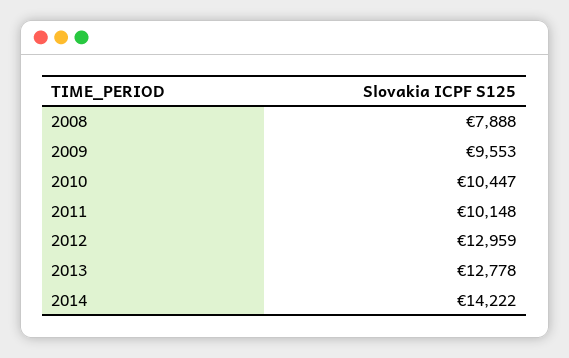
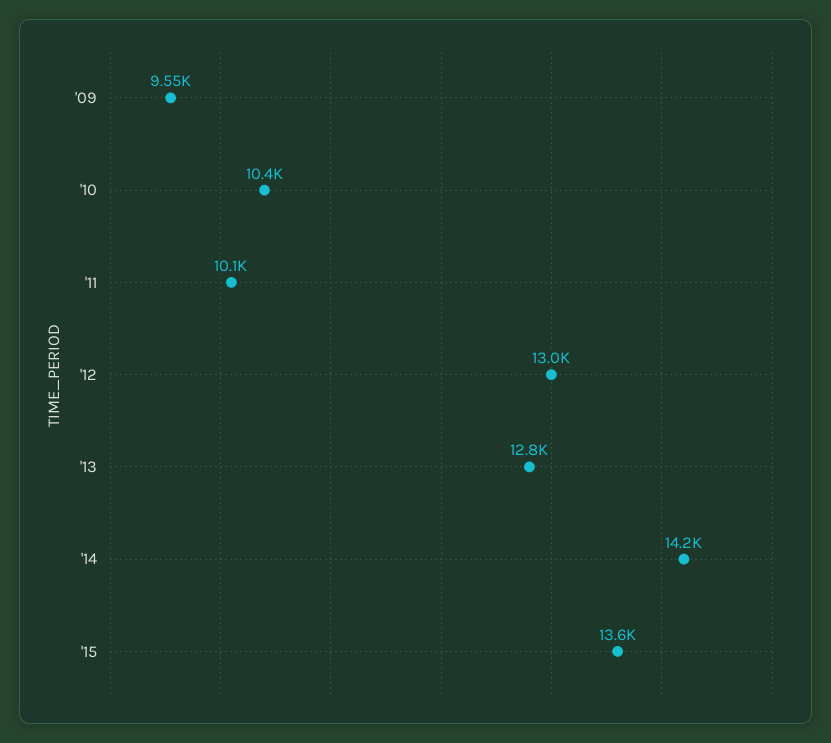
2008: 7888 -> none
'15: none -> 13600

